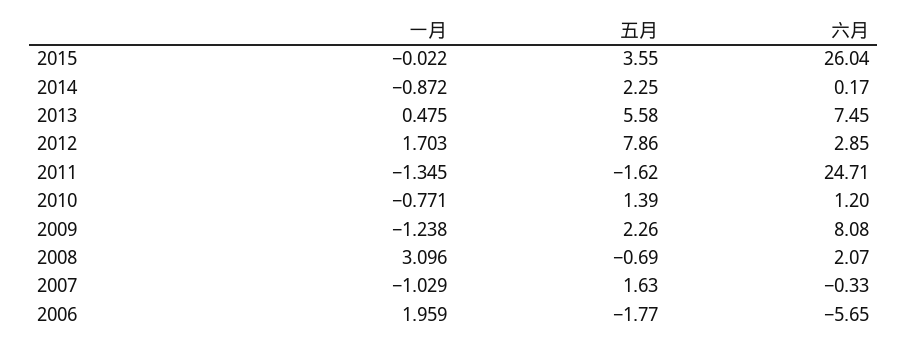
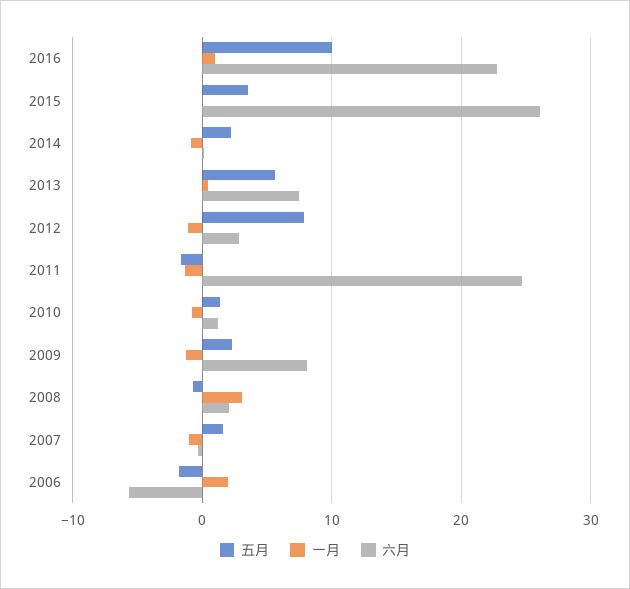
一月, 2012: 1.703 -> -1
五月, 2016: none -> 10
一月, 2016: none -> 1
六月, 2016: none -> 23

